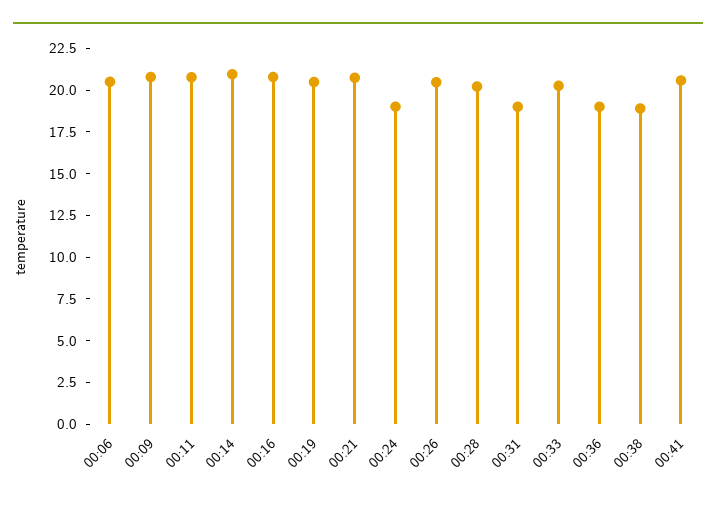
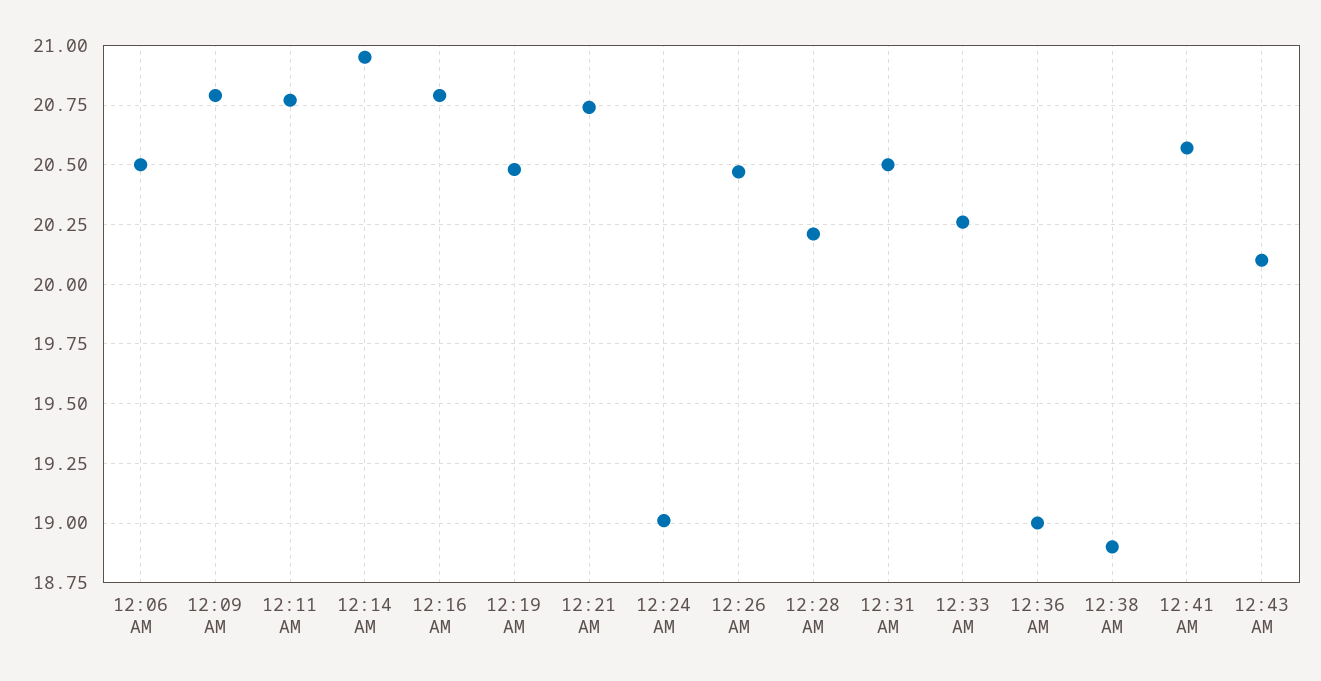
00:31: 19 -> 20.5
12:43 AM: none -> 20.1

